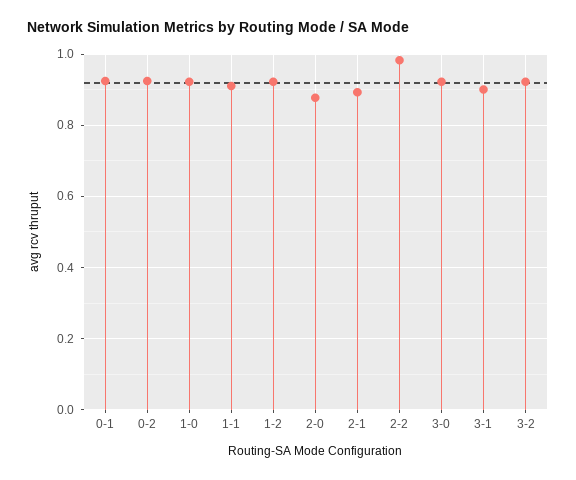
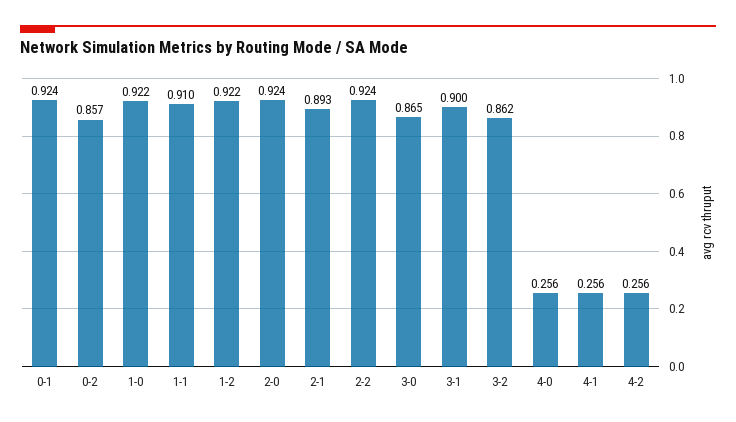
0-2: 0.92 -> 0.857
2-0: 0.88 -> 0.924
2-2: 0.98 -> 0.924
3-0: 0.92 -> 0.865
3-2: 0.92 -> 0.862
4-0: none -> 0.256
4-1: none -> 0.256
4-2: none -> 0.256

